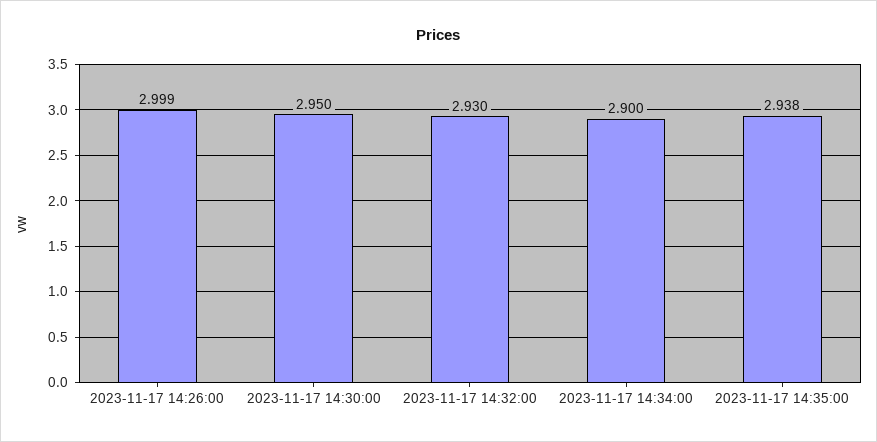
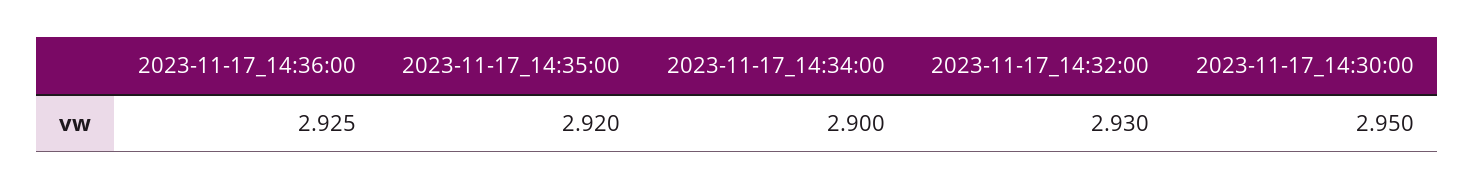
2023-11-17 14:26:00: 2.999 -> none
2023-11-17 14:35:00: 2.938 -> 2.92
2023-11-17_14:36:00: none -> 2.925

